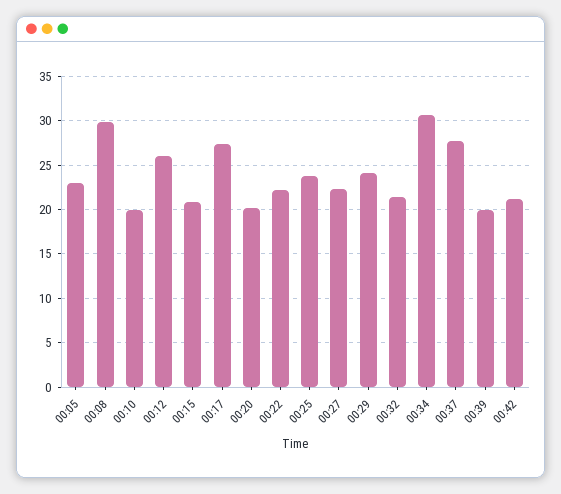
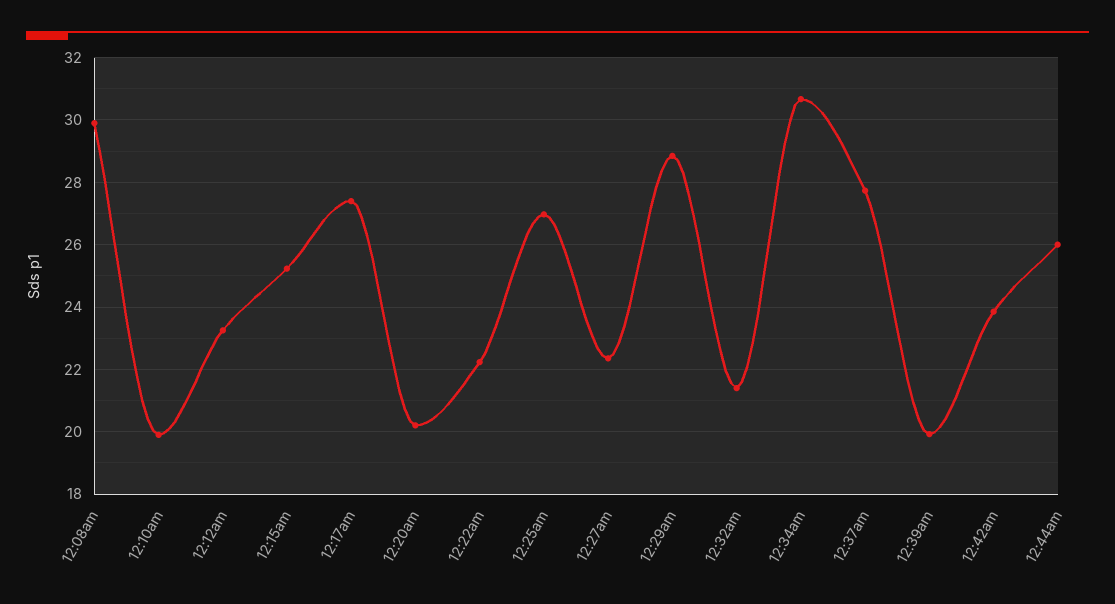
00:05: 23 -> none
00:12: 26 -> 23.2
00:15: 21 -> 25.2
00:25: 24 -> 27
00:29: 24 -> 28.8
00:42: 21 -> 23.8
12:44am: none -> 26

